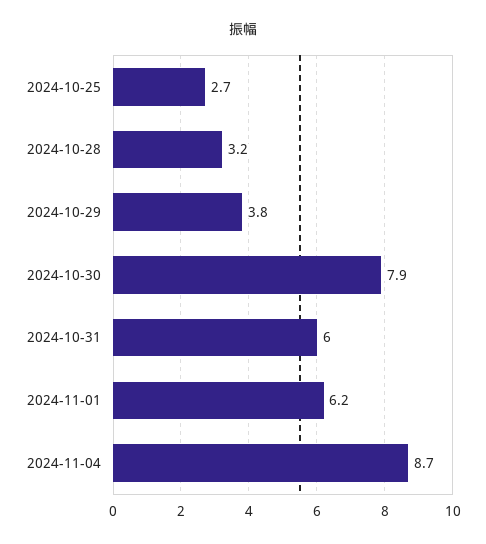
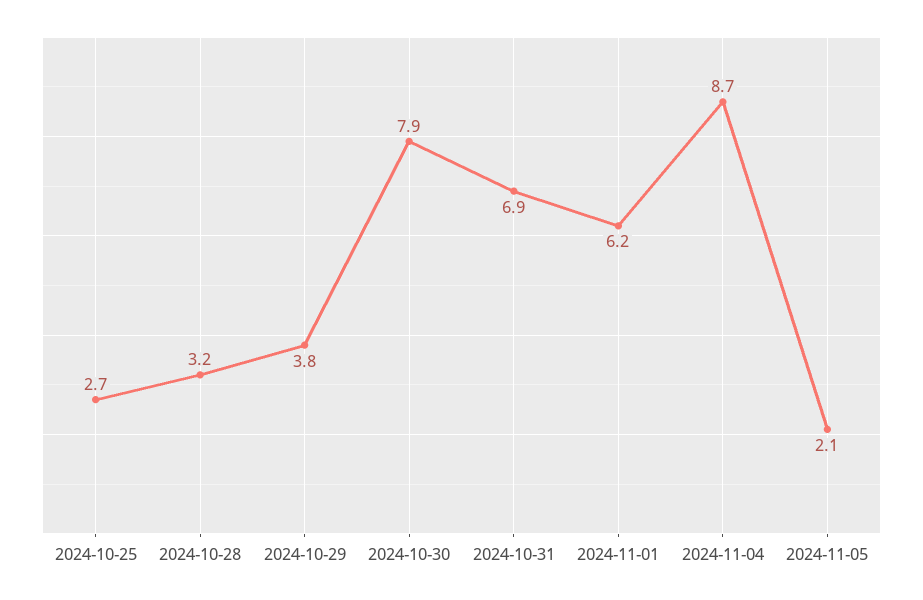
2024-10-31: 6 -> 6.9
2024-11-05: none -> 2.1

